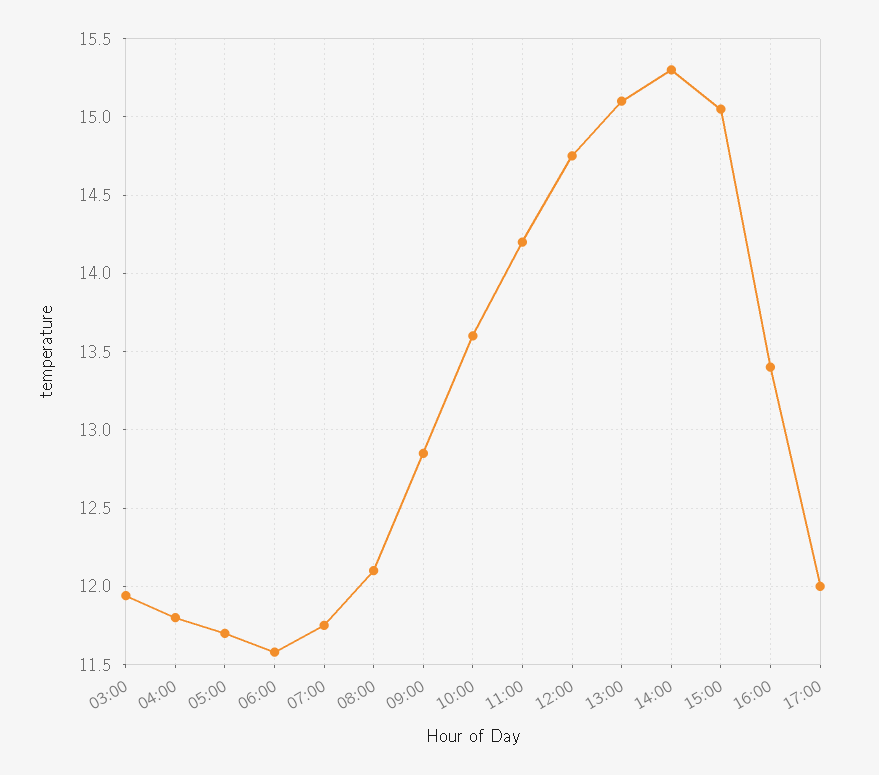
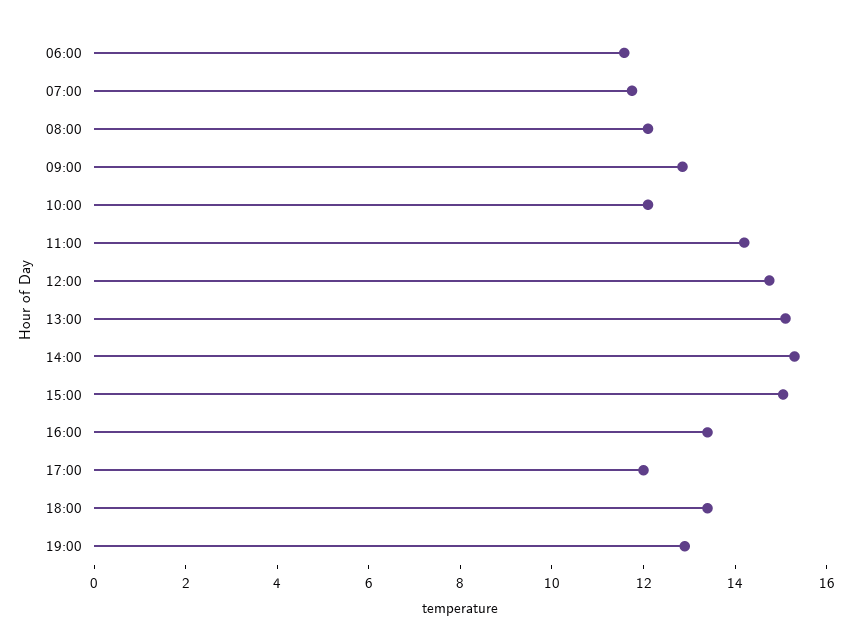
03:00: 11.95 -> none
04:00: 11.8 -> none
05:00: 11.7 -> none
10:00: 13.6 -> 12
18:00: none -> 13.5
19:00: none -> 13

